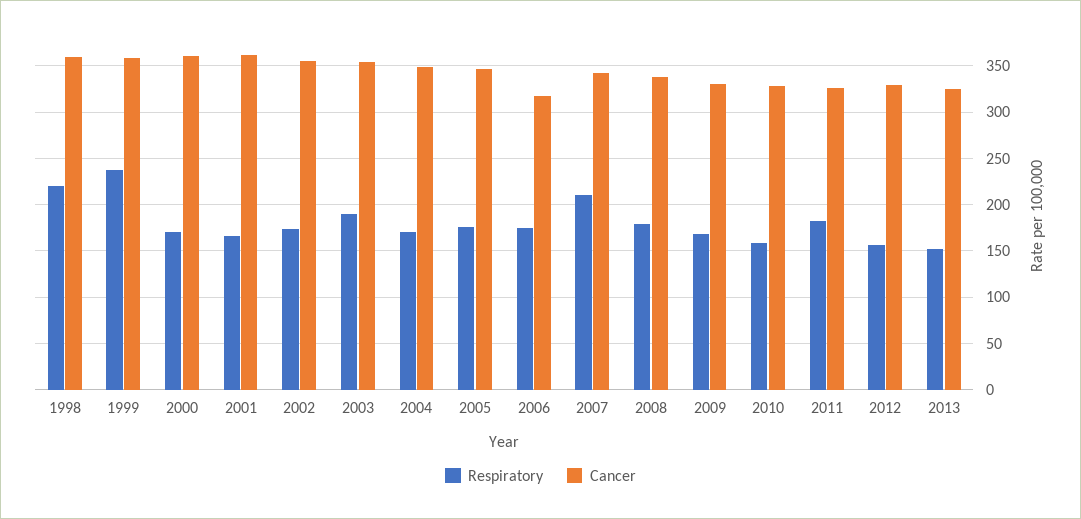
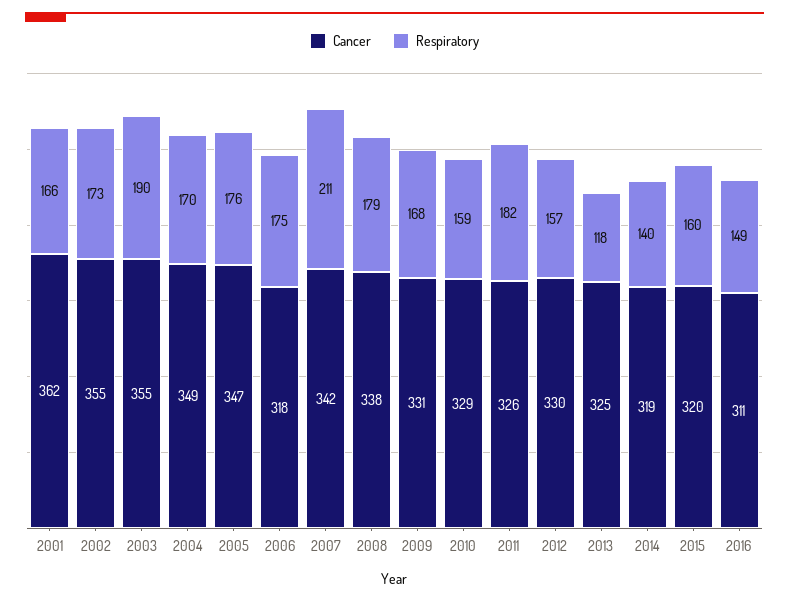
Respiratory, 1998: 220 -> none
Cancer, 1998: 360 -> none
Respiratory, 1999: 240 -> none
Cancer, 1999: 360 -> none
Respiratory, 2000: 170 -> none
Cancer, 2000: 360 -> none
Respiratory, 2013: 150 -> 118
Cancer, 2014: none -> 319
Respiratory, 2014: none -> 140
Cancer, 2015: none -> 320
Respiratory, 2015: none -> 160
Cancer, 2016: none -> 311
Respiratory, 2016: none -> 149

